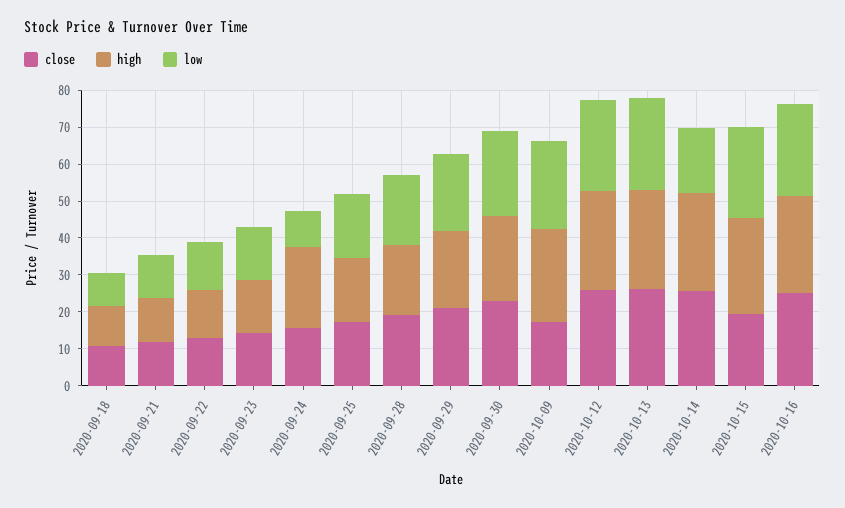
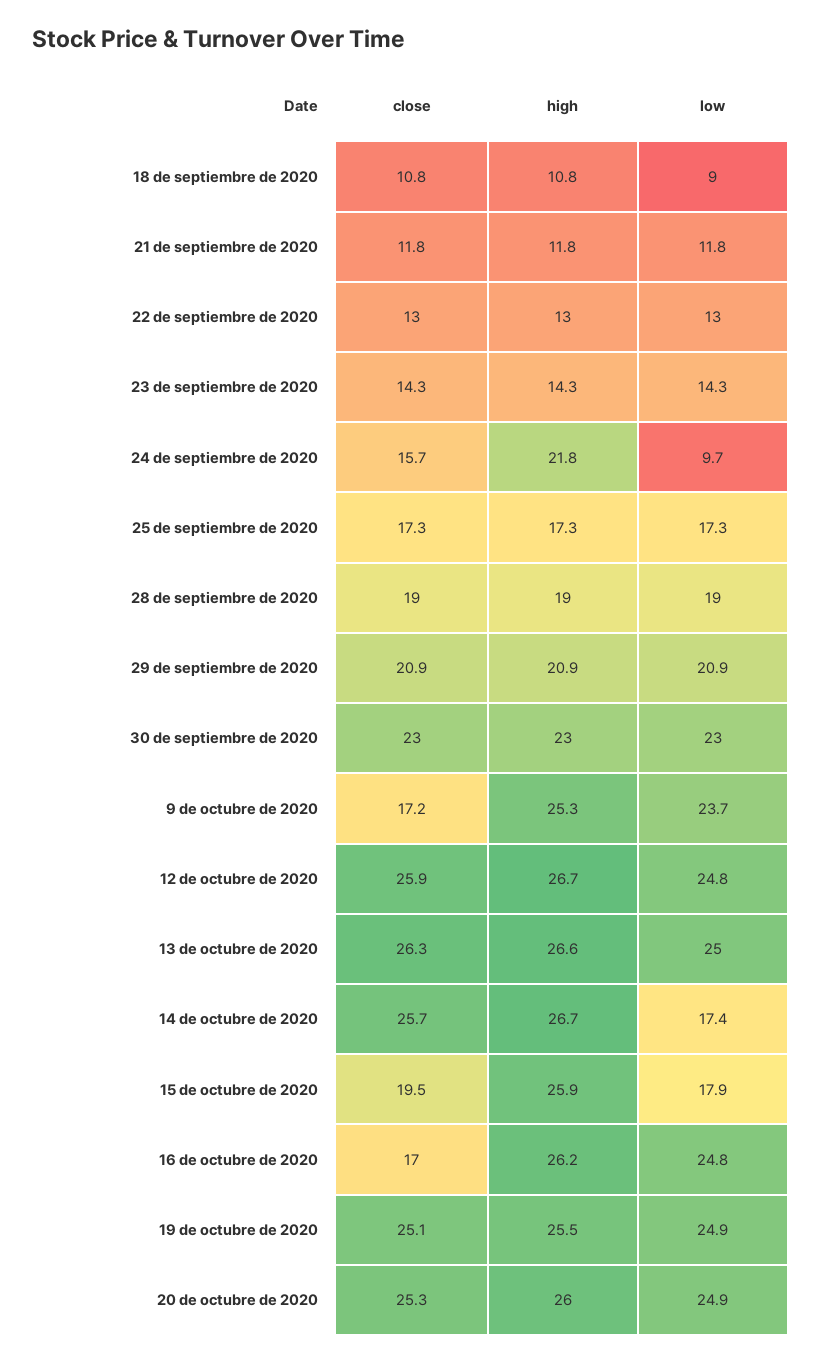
low, 2020-10-15: 25 -> 17.9
close, 2020-10-16: 25 -> 17
close, 19 de octubre de 2020: none -> 25.1
high, 19 de octubre de 2020: none -> 25.5
low, 19 de octubre de 2020: none -> 24.9
close, 20 de octubre de 2020: none -> 25.3
high, 20 de octubre de 2020: none -> 26
low, 20 de octubre de 2020: none -> 24.9

